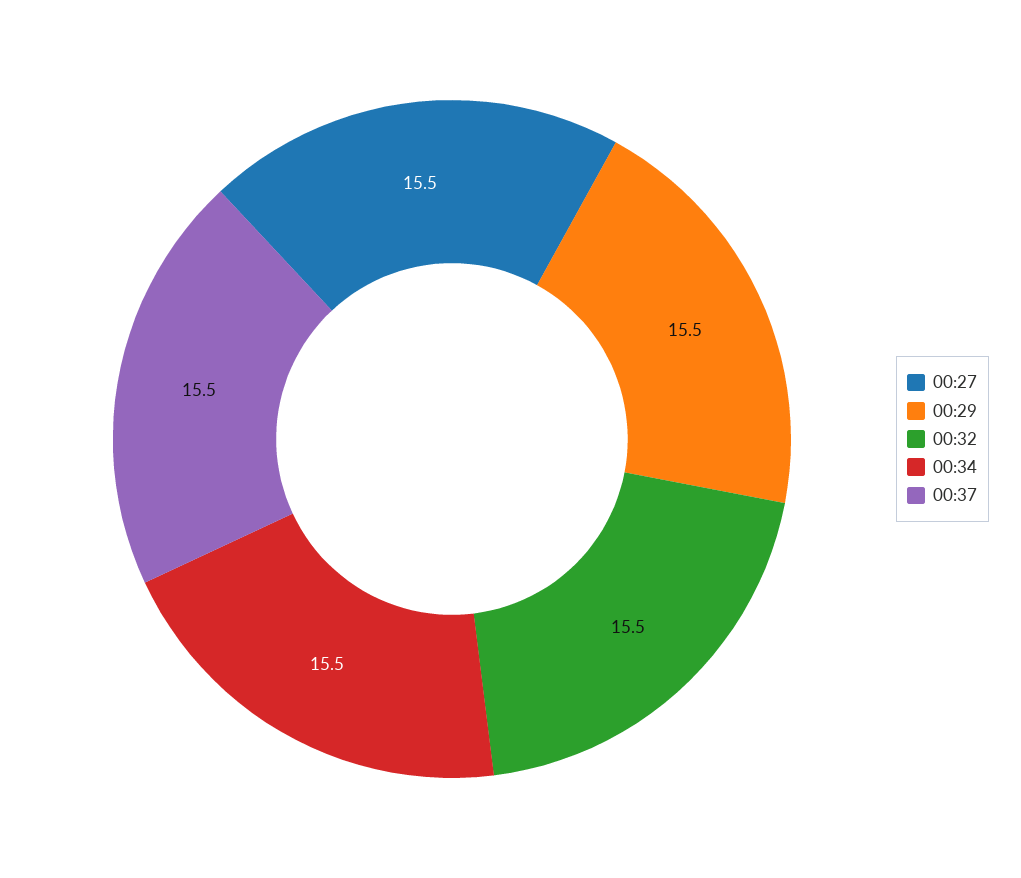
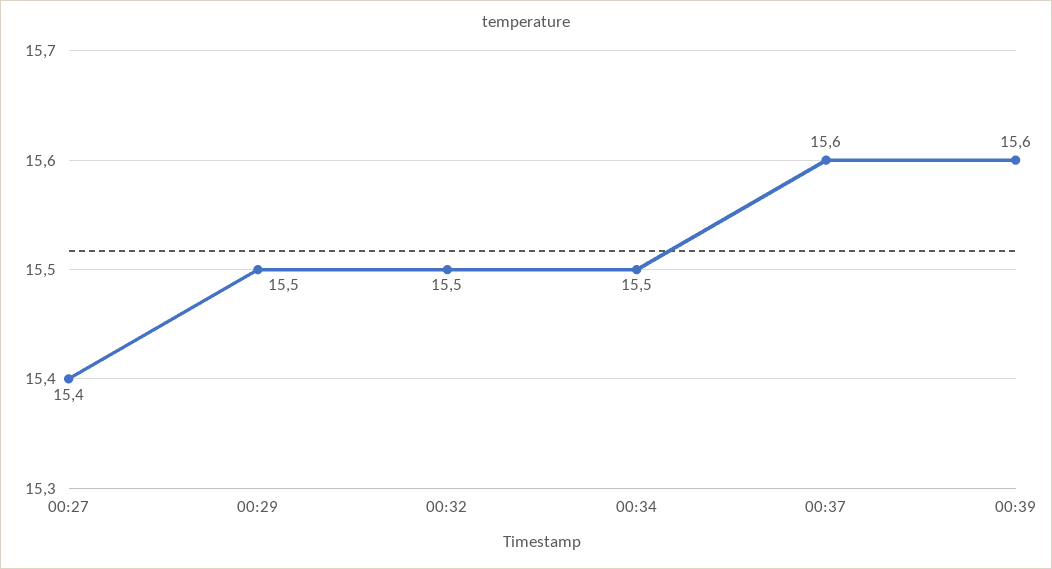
00:27: 15.5 -> 15.4
00:37: 15.5 -> 15.6
00:39: none -> 15.6

